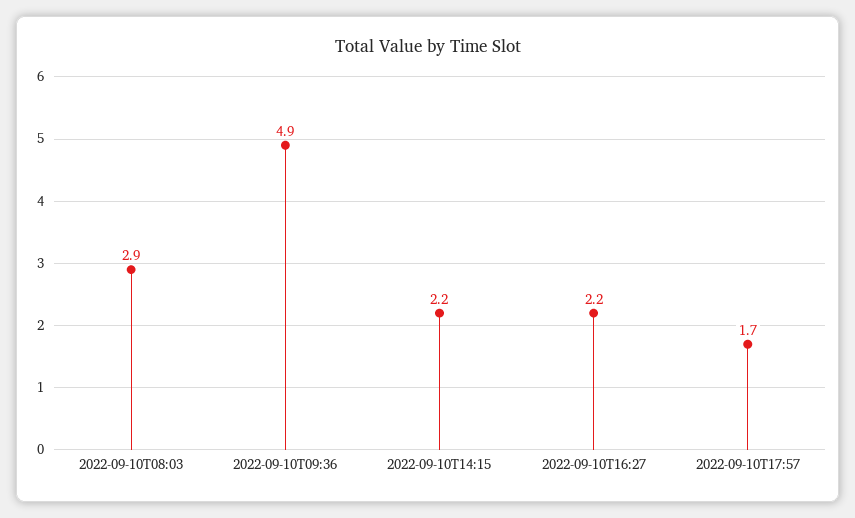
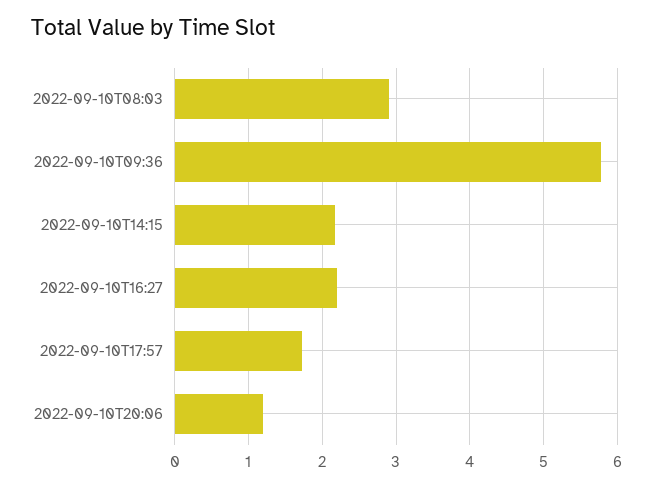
2022-09-10T09:36: 4.9 -> 5.8
2022-09-10T20:06: none -> 1.2

